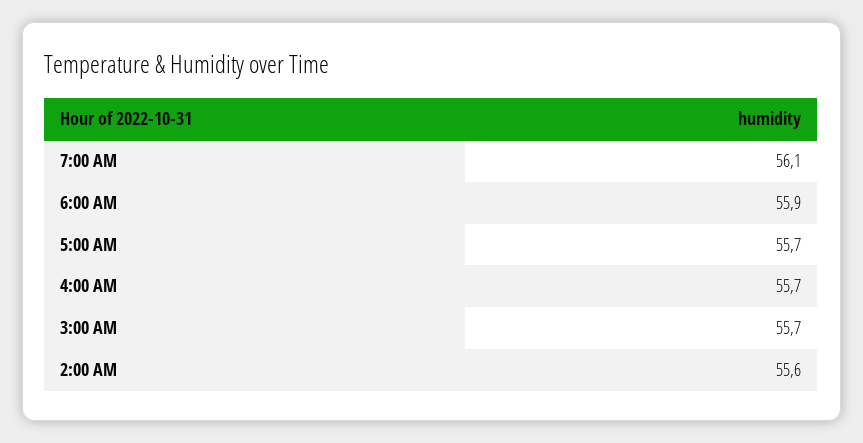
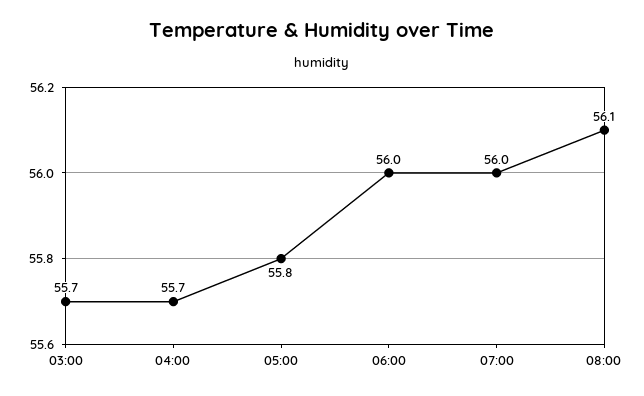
7:00 AM: 56.1 -> 56
6:00 AM: 55.9 -> 56
5:00 AM: 55.7 -> 55.8
2:00 AM: 55.6 -> none
08:00: none -> 56.1

